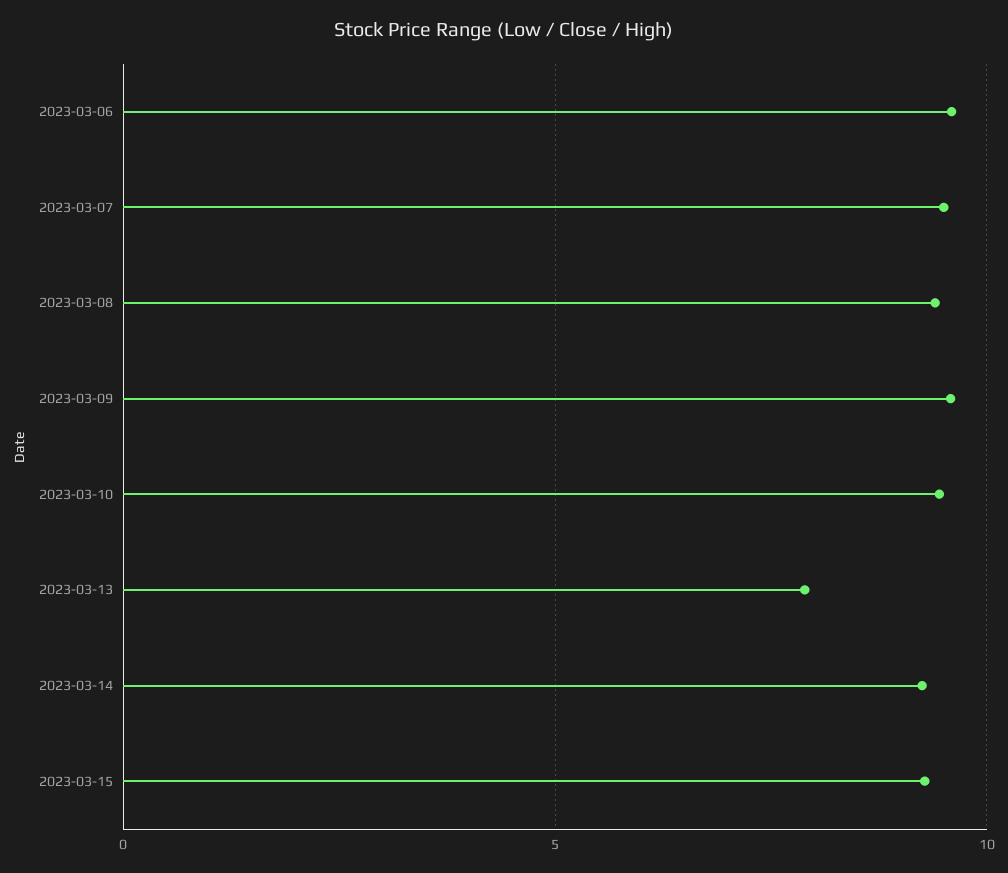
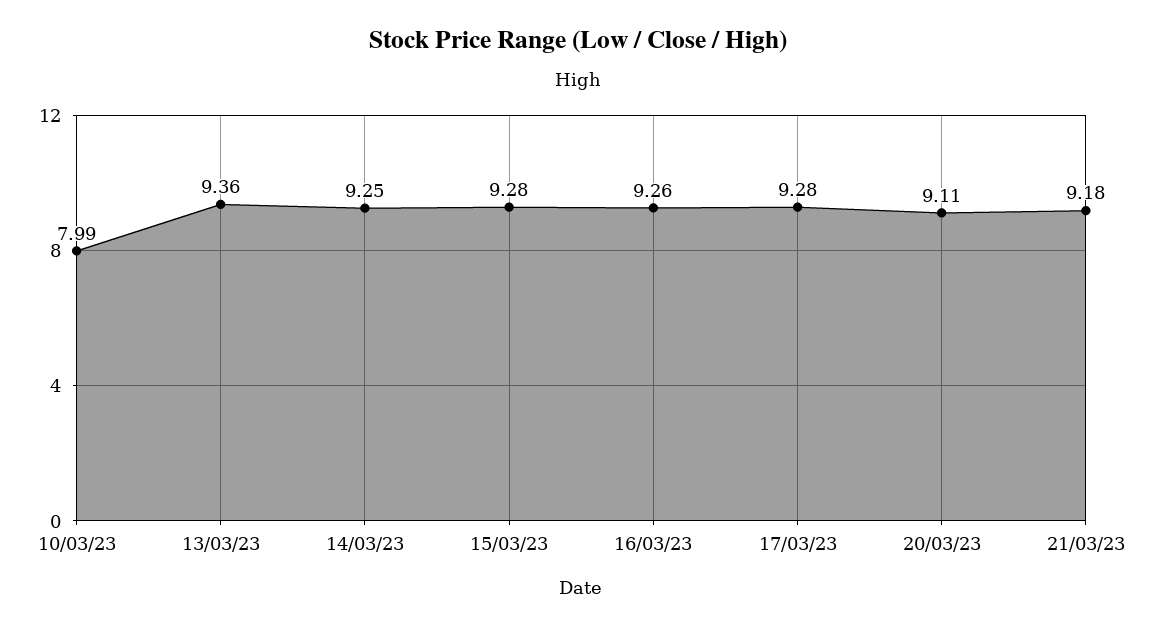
2023-03-06: 9.5 -> none
2023-03-07: 9.5 -> none
2023-03-08: 9.5 -> none
2023-03-09: 9.5 -> none
2023-03-10: 9.5 -> 7.99
2023-03-13: 8 -> 9.36
16/03/23: none -> 9.26
17/03/23: none -> 9.28
20/03/23: none -> 9.11
21/03/23: none -> 9.18

